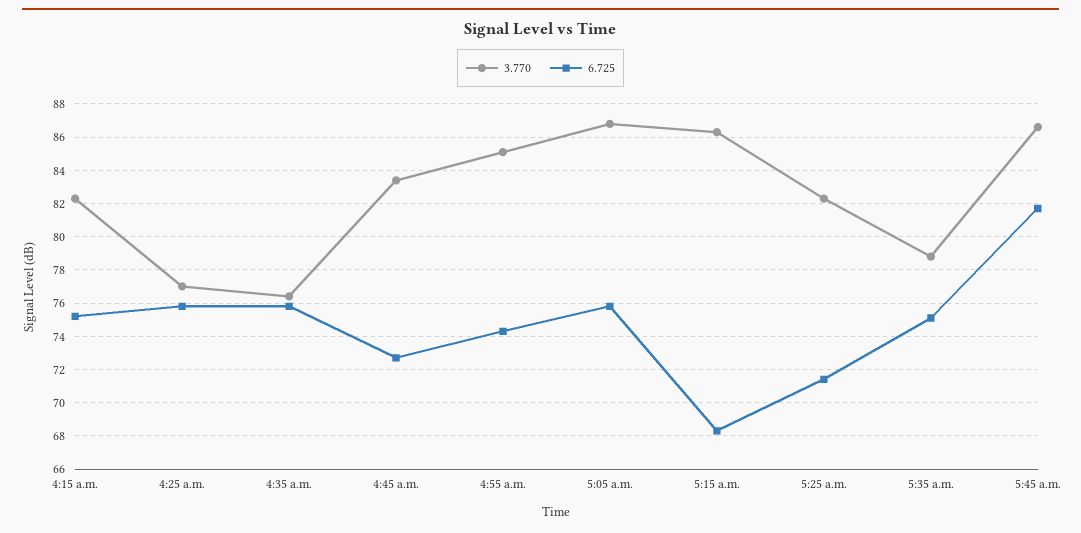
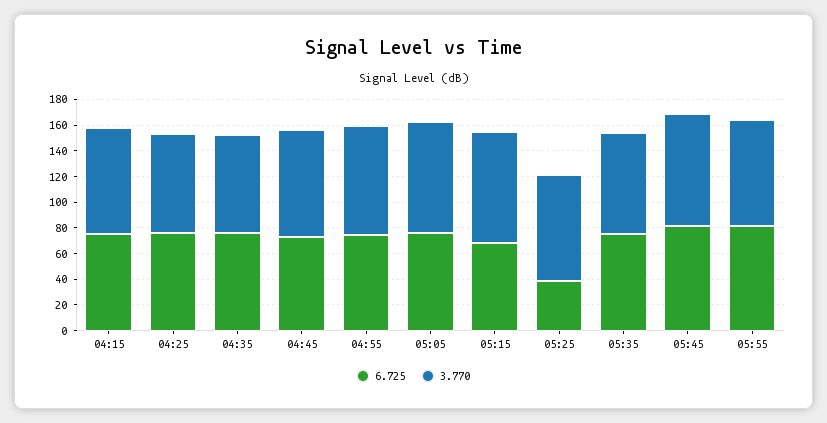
6.725, 5:25 a.m.: 71.5 -> 40
6.725, 05:55: none -> 80
3.770, 05:55: none -> 80

